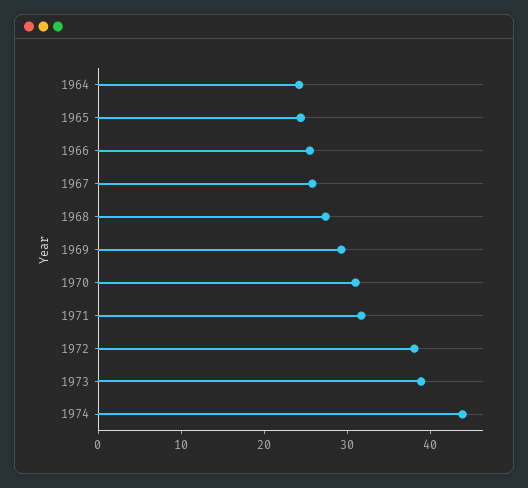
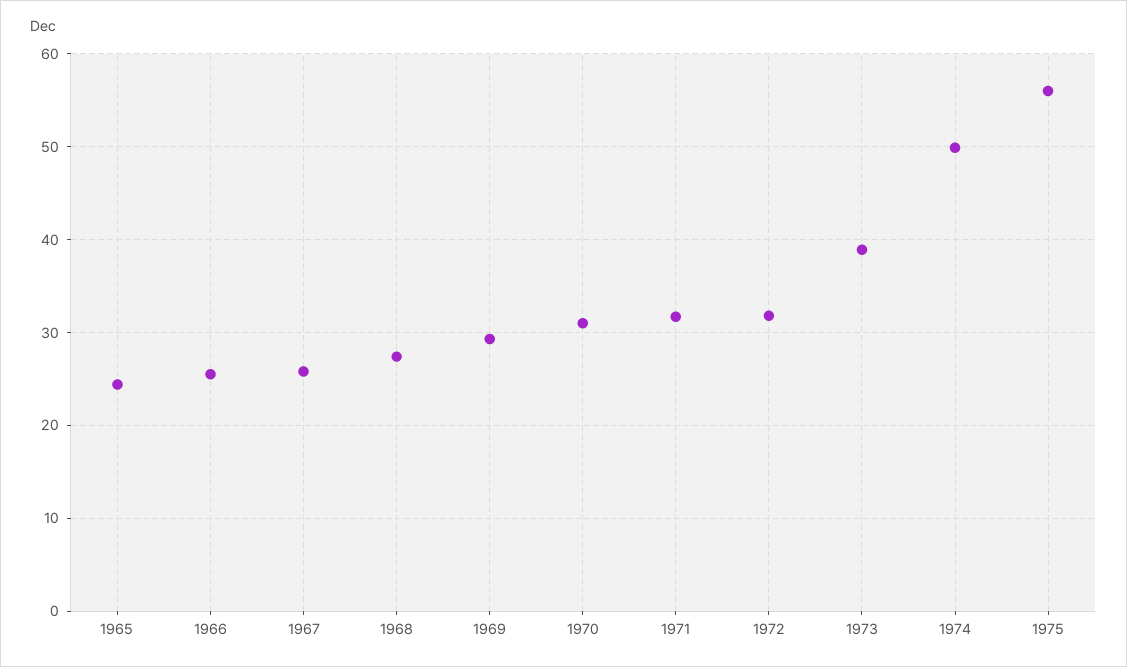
1964: 24 -> none
1972: 38 -> 32
1974: 44 -> 50
1975: none -> 56

